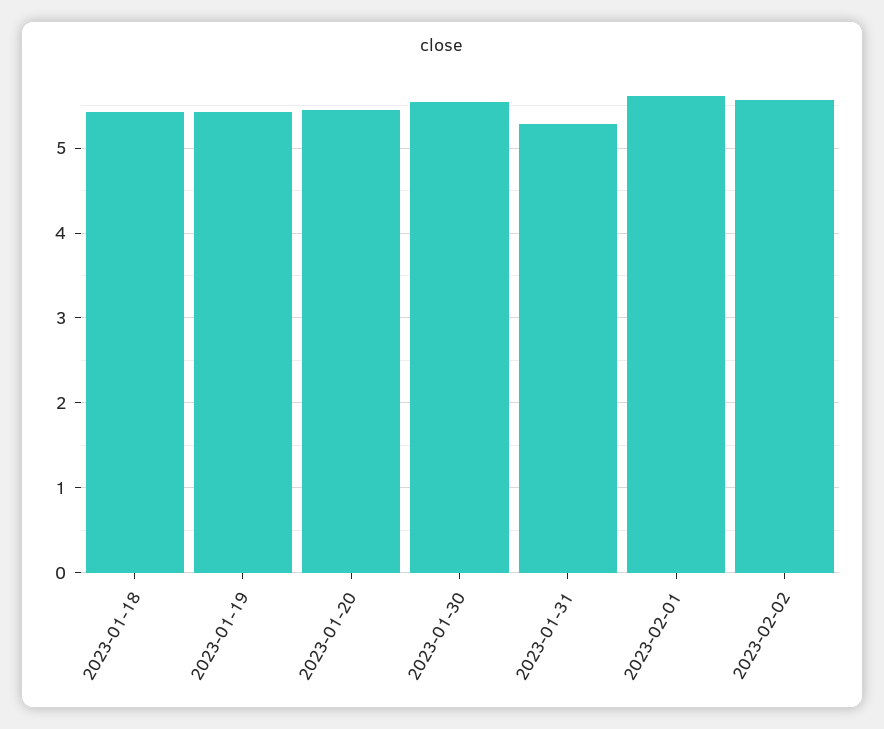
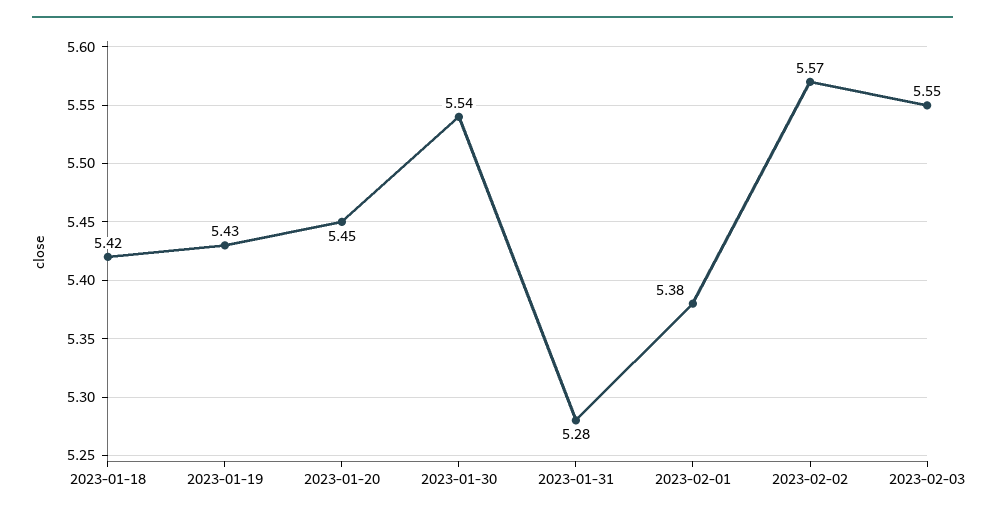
2023-02-01: 5.6 -> 5.38
2023-02-03: none -> 5.55

